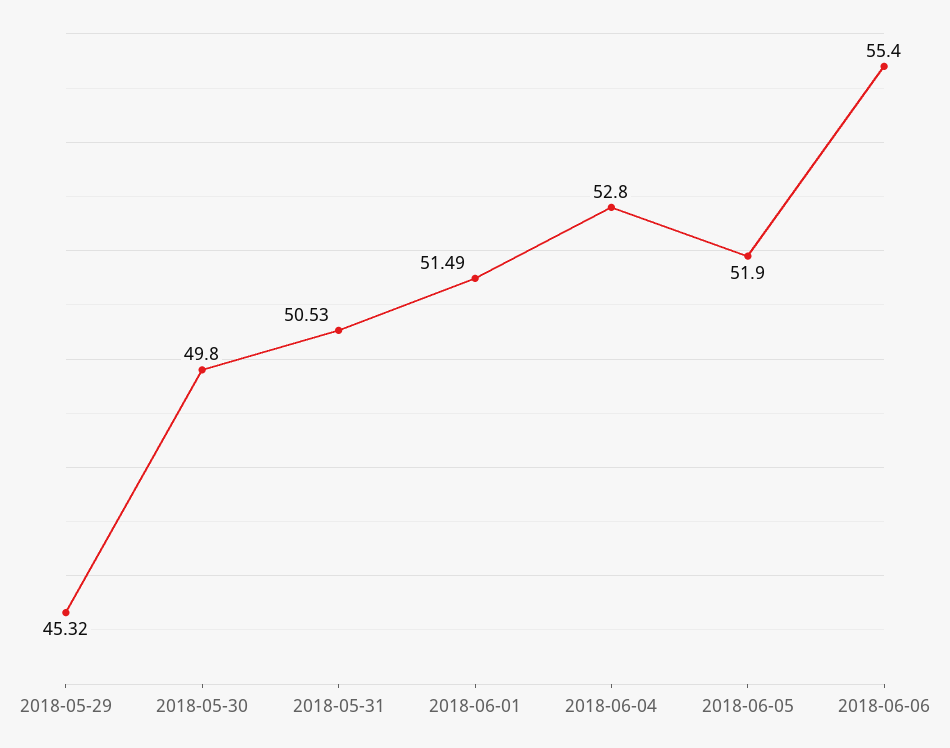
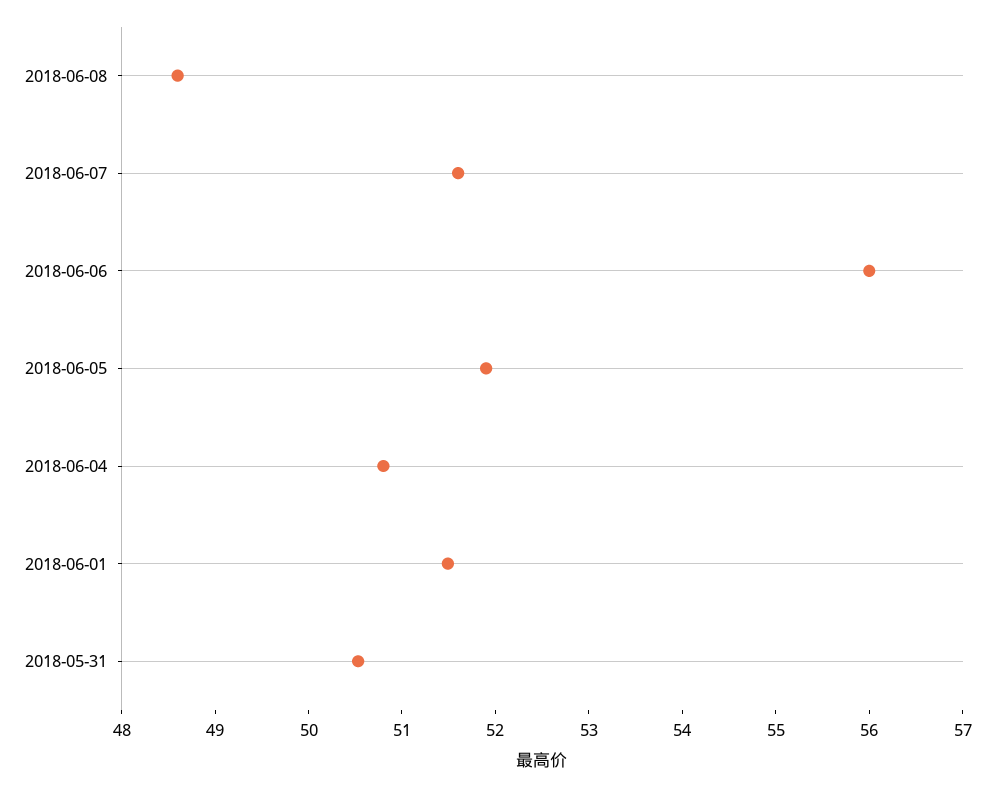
2018-05-29: 45.32 -> none
2018-05-30: 49.8 -> none
2018-06-04: 52.8 -> 50.8
2018-06-06: 55.4 -> 56
2018-06-08: none -> 48.6
2018-06-07: none -> 51.6

